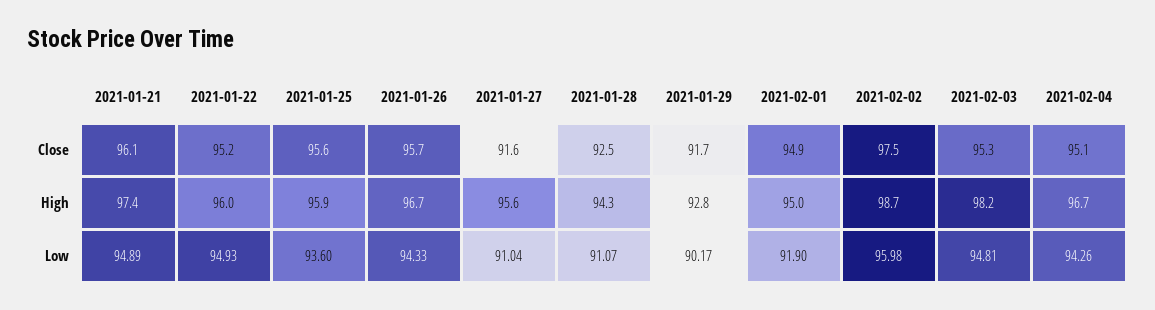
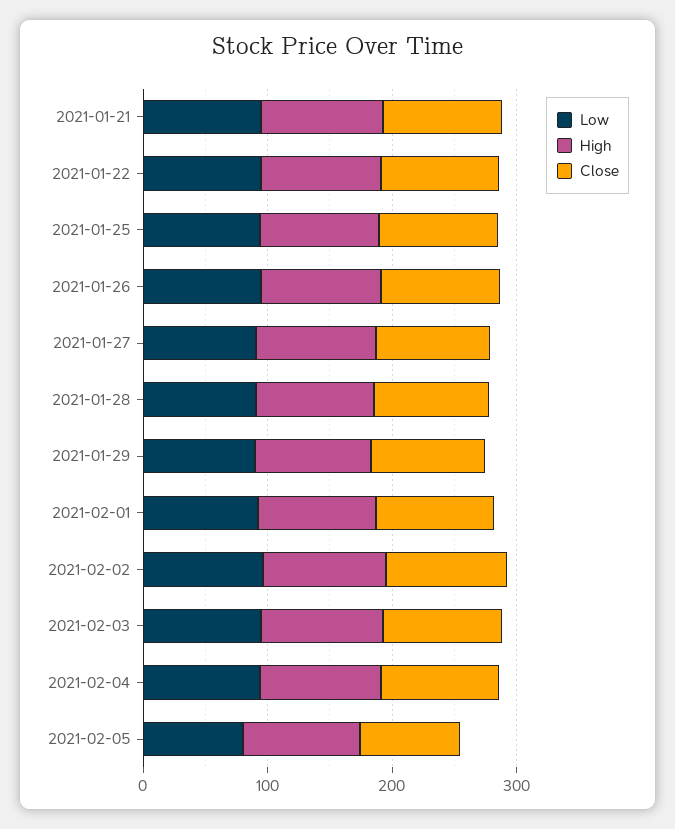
Low, 2021-02-05: none -> 80
High, 2021-02-05: none -> 100
Close, 2021-02-05: none -> 80

